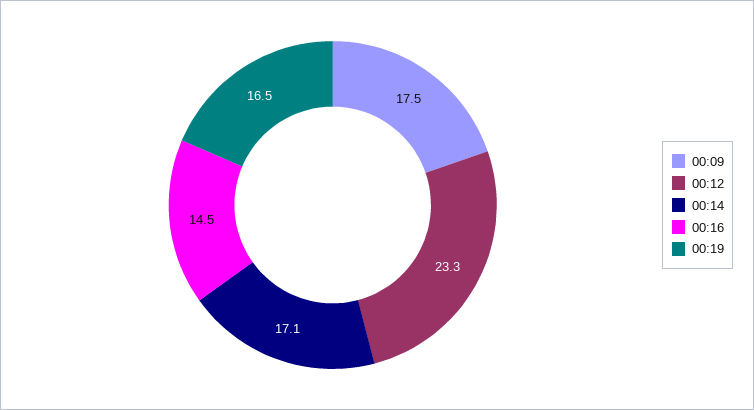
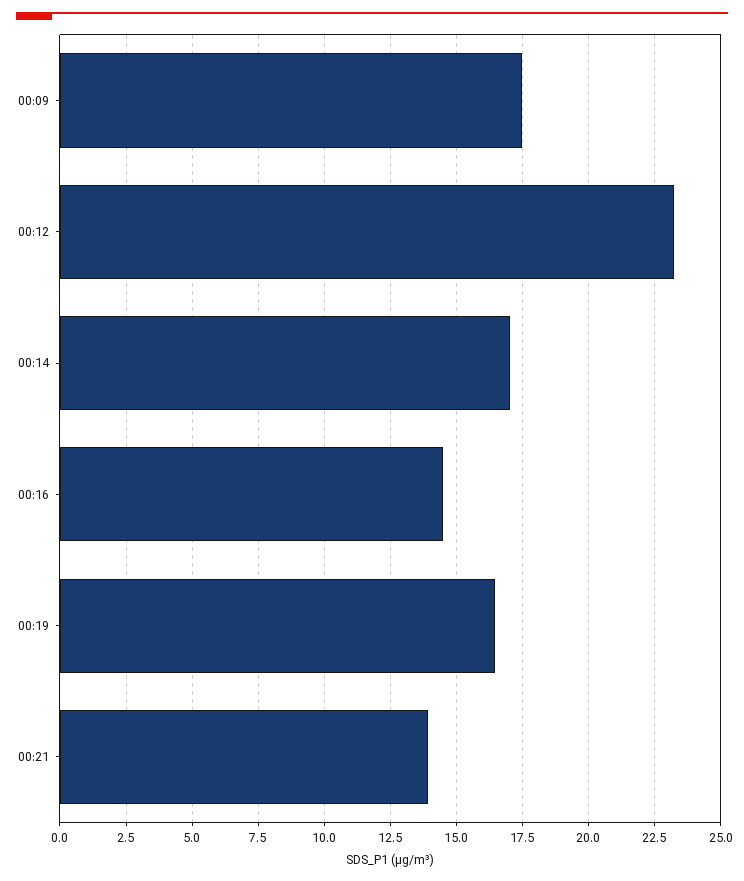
00:21: none -> 14

